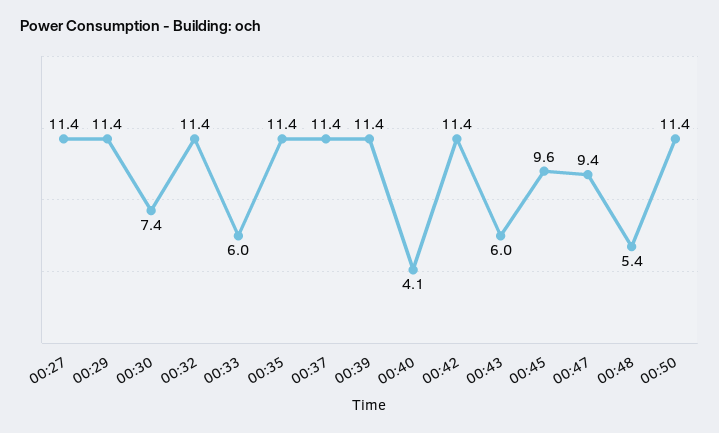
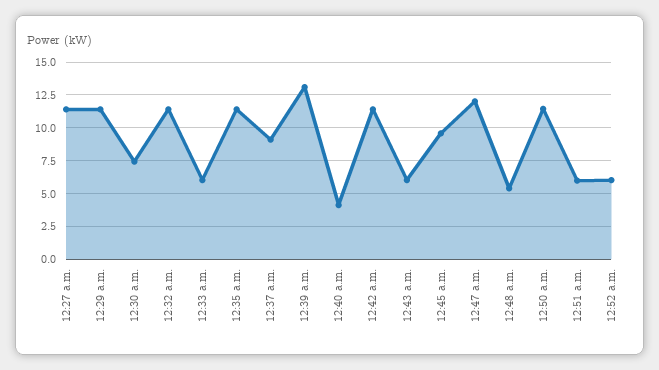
00:37: 11.4 -> 9
00:39: 11.4 -> 13
00:47: 9.4 -> 12
12:51 a.m.: none -> 6
12:52 a.m.: none -> 6

